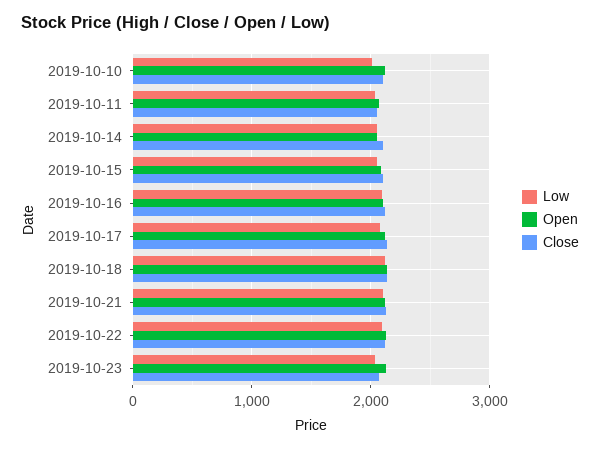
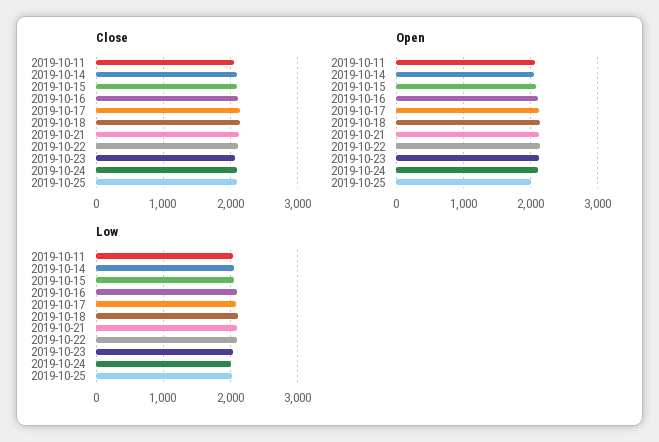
Low, 2019-10-10: 2000 -> none
Open, 2019-10-10: 2100 -> none
Close, 2019-10-10: 2100 -> none
Close, 2019-10-24: none -> 2100
Close, 2019-10-25: none -> 2100
Open, 2019-10-24: none -> 2100
Open, 2019-10-25: none -> 2000
Low, 2019-10-24: none -> 2000
Low, 2019-10-25: none -> 2000

